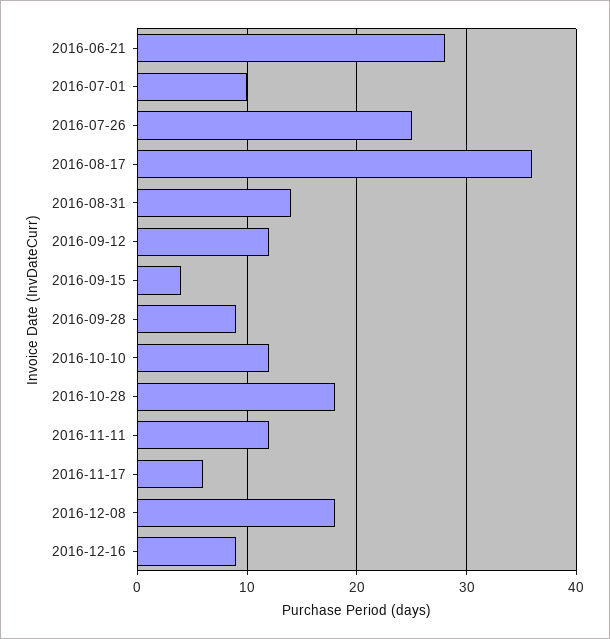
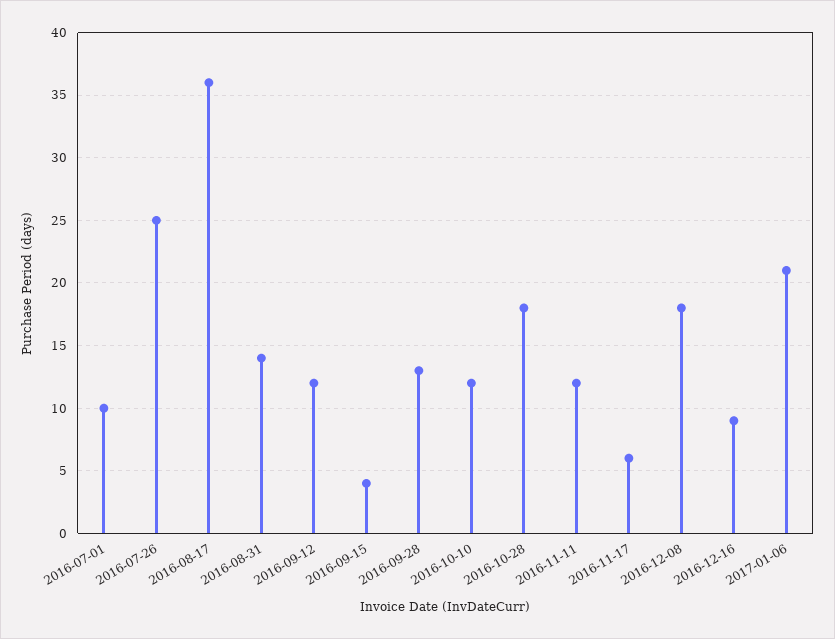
2016-06-21: 28 -> none
2016-09-28: 9 -> 13
2017-01-06: none -> 21

